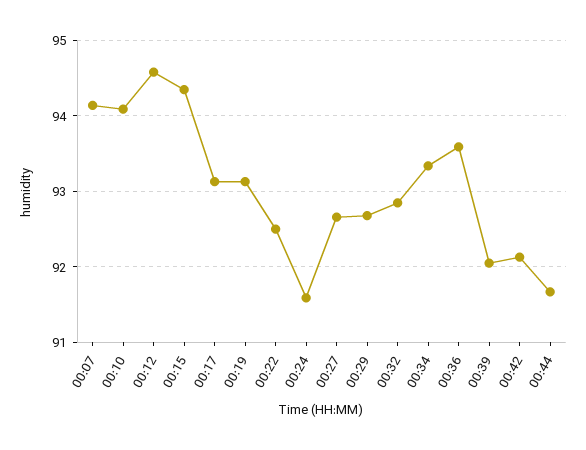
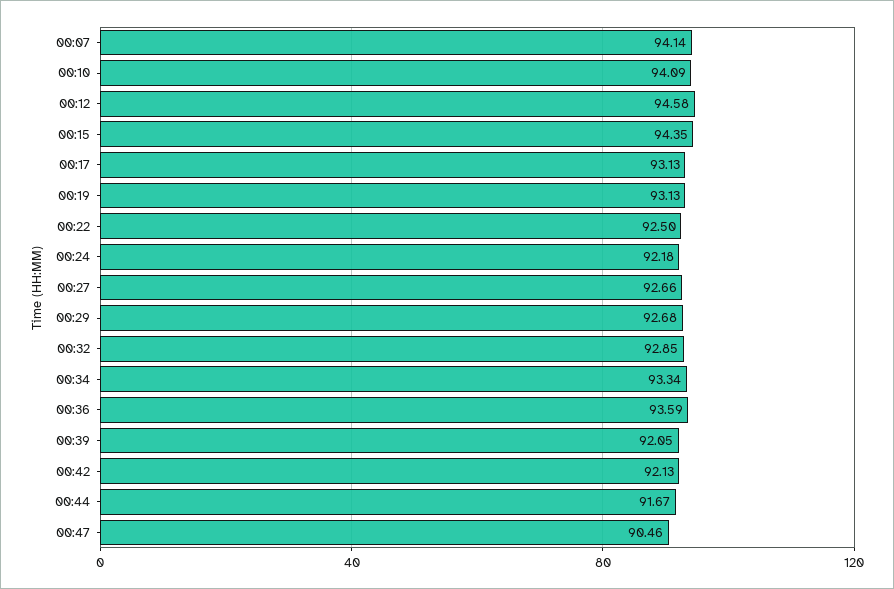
00:24: 91.6 -> 92.18
00:47: none -> 90.46

